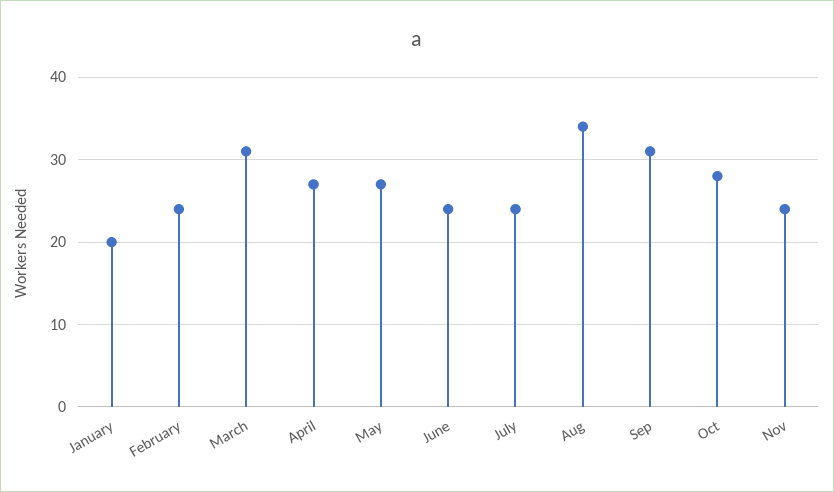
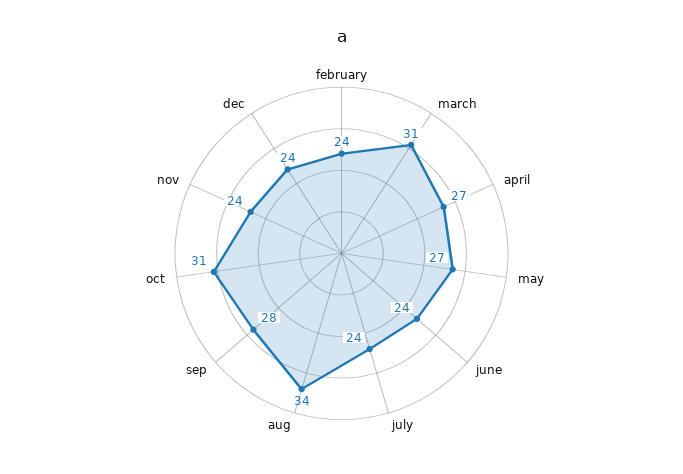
January: 20 -> none
Sep: 31 -> 28
Oct: 28 -> 31
dec: none -> 24

